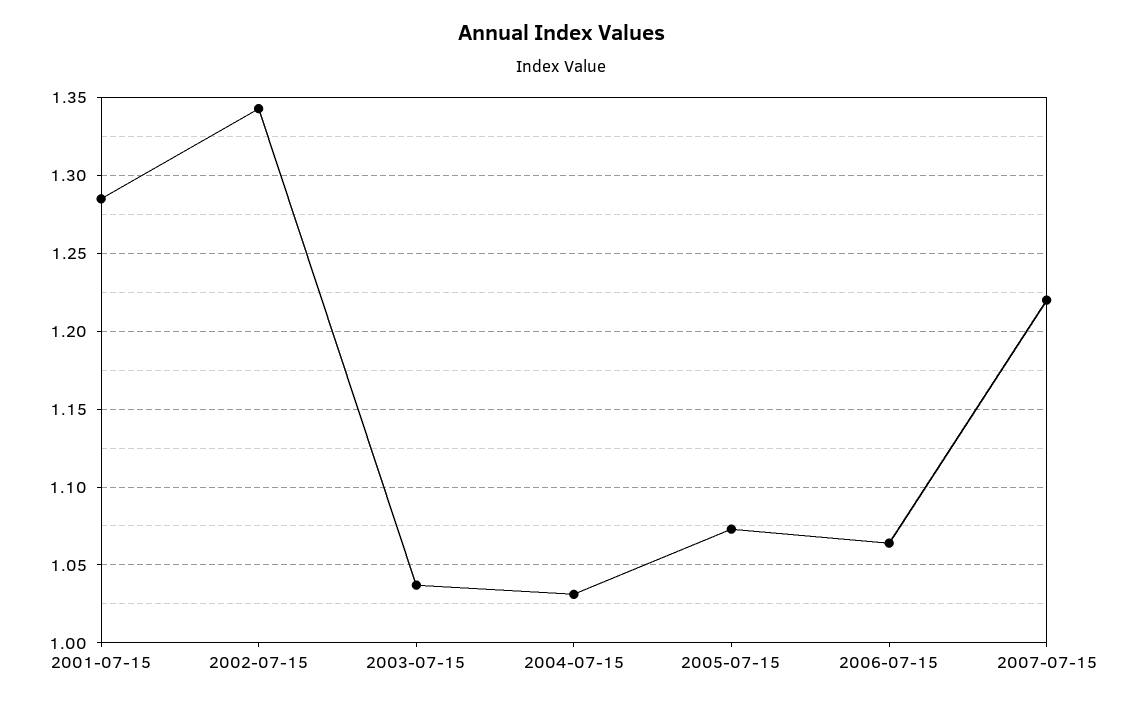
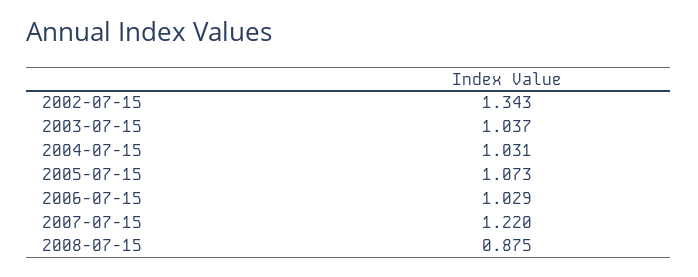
2001-07-15: 1.285 -> none
2006-07-15: 1.065 -> 1.029
2008-07-15: none -> 0.875

